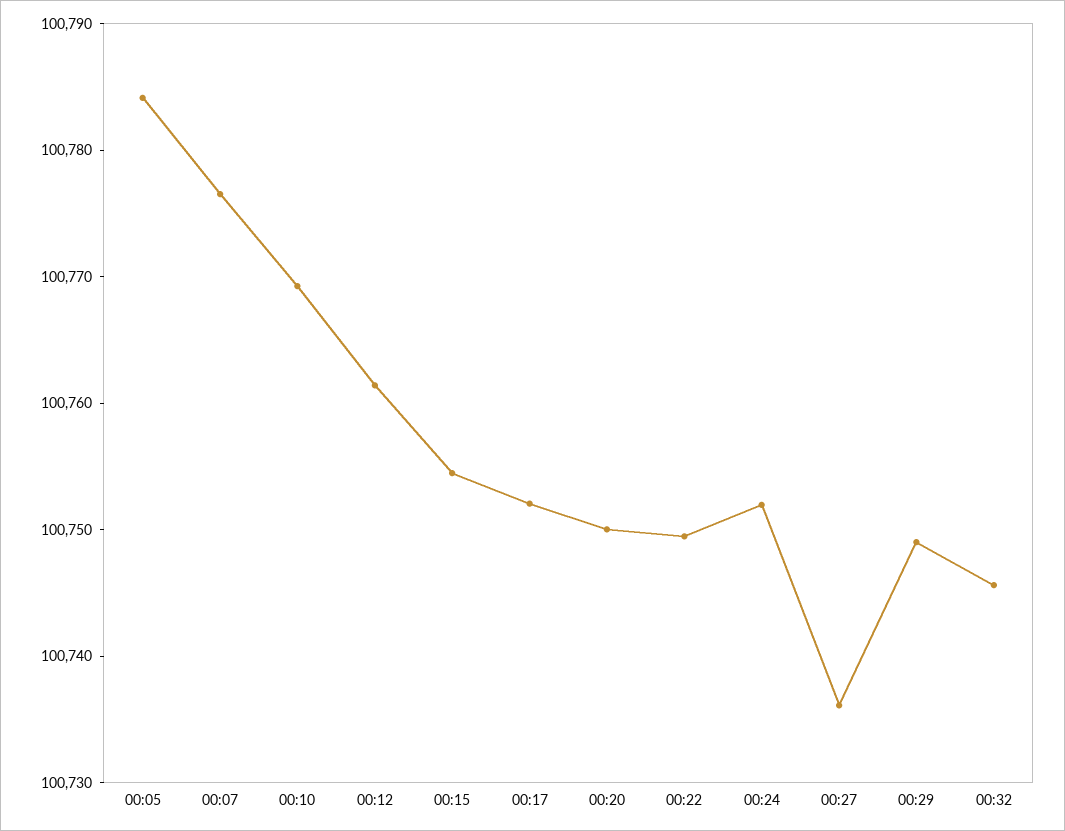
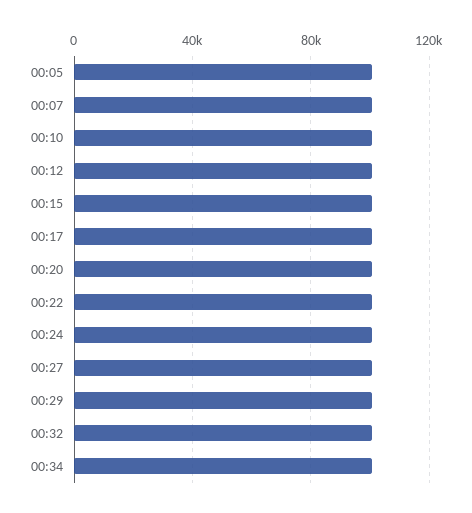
00:34: none -> 100000

